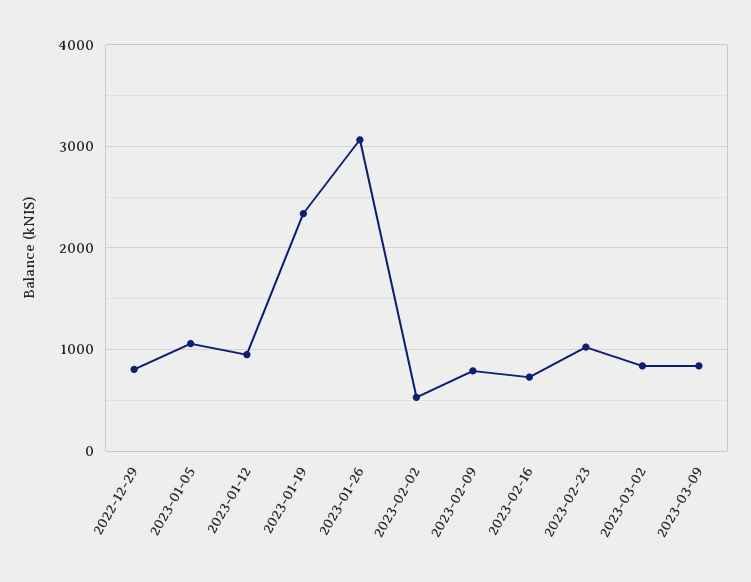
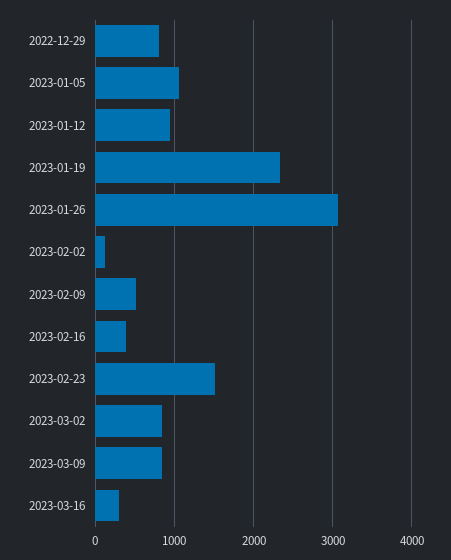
2023-02-02: 500 -> 100
2023-02-09: 800 -> 500
2023-02-16: 700 -> 400
2023-02-23: 1000 -> 1500
2023-03-16: none -> 300

